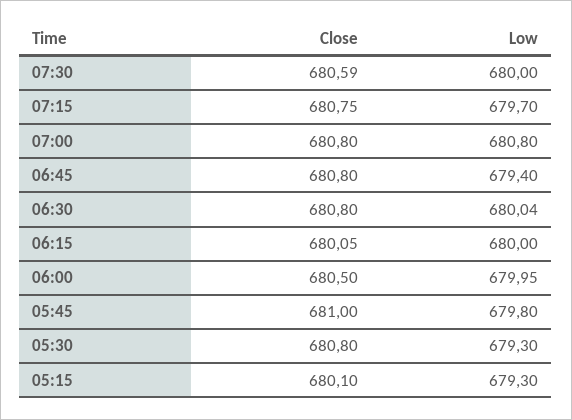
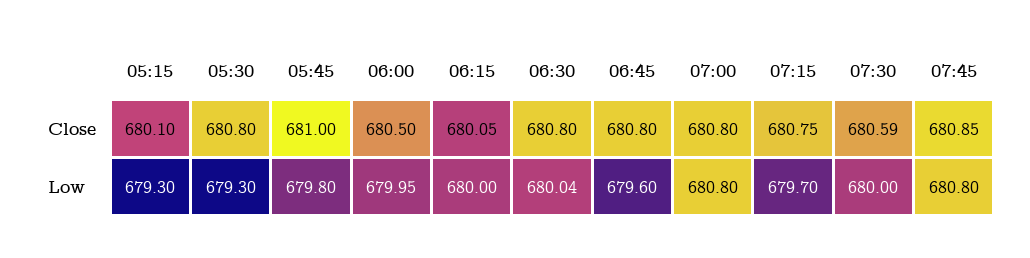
Low, 06:45: 679.4 -> 679.6
Close, 07:45: none -> 680.85
Low, 07:45: none -> 680.8

